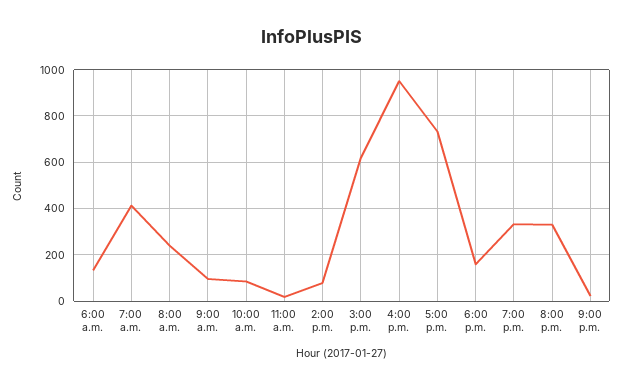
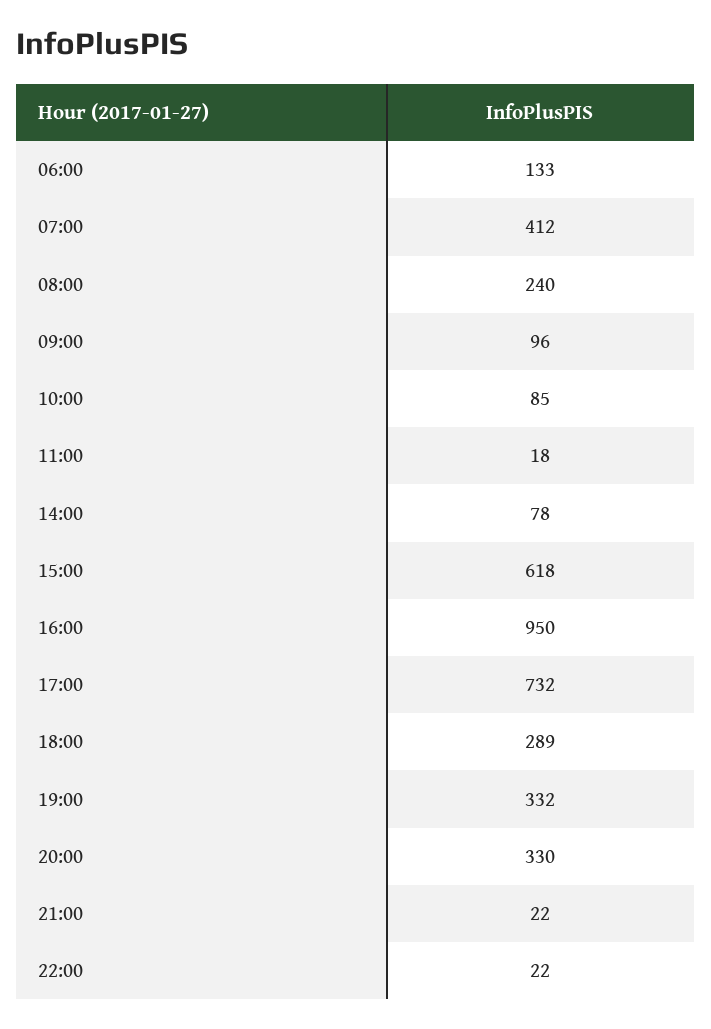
6:00 p.m.: 150 -> 289
22:00: none -> 22

